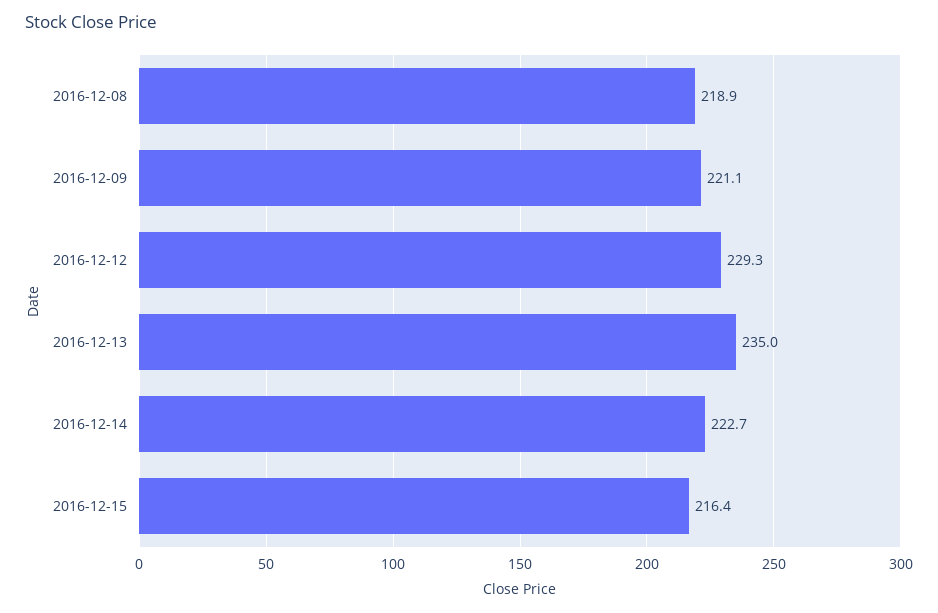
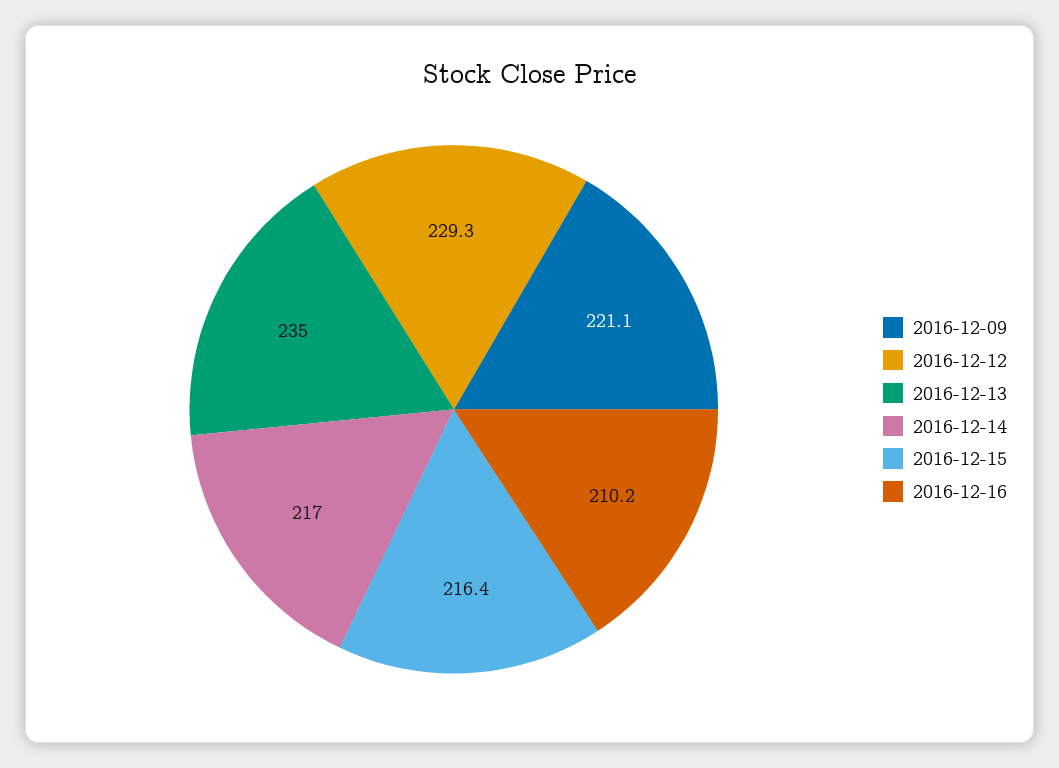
2016-12-08: 218.9 -> none
2016-12-14: 222.7 -> 217
2016-12-16: none -> 210.2

